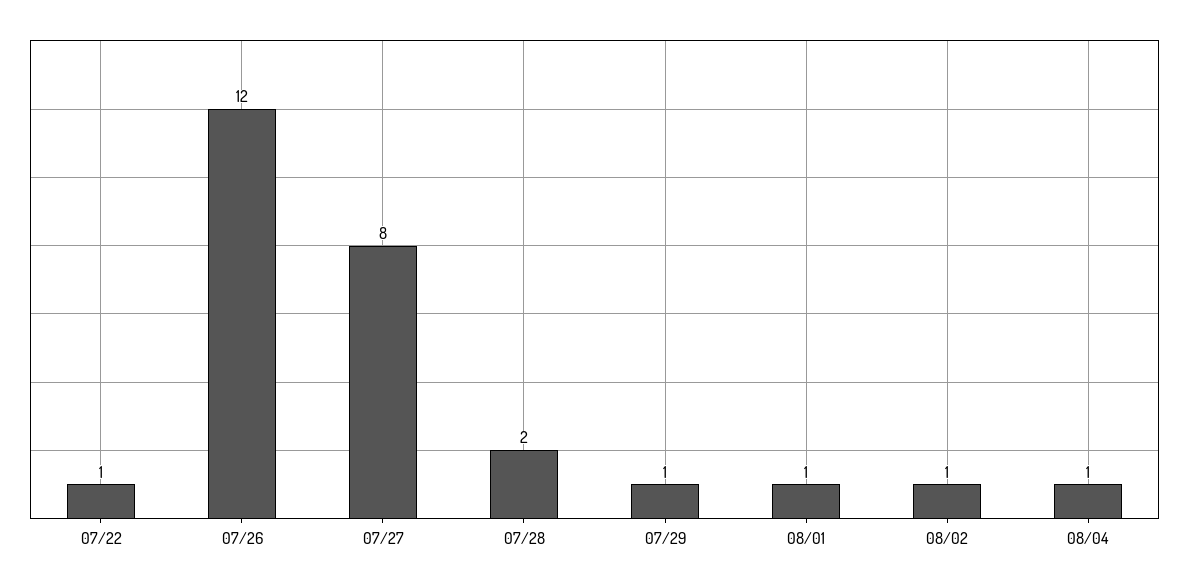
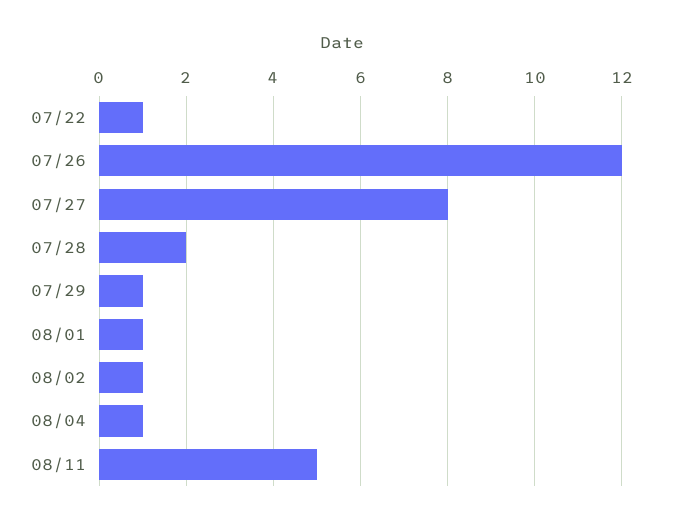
08/11: none -> 5

